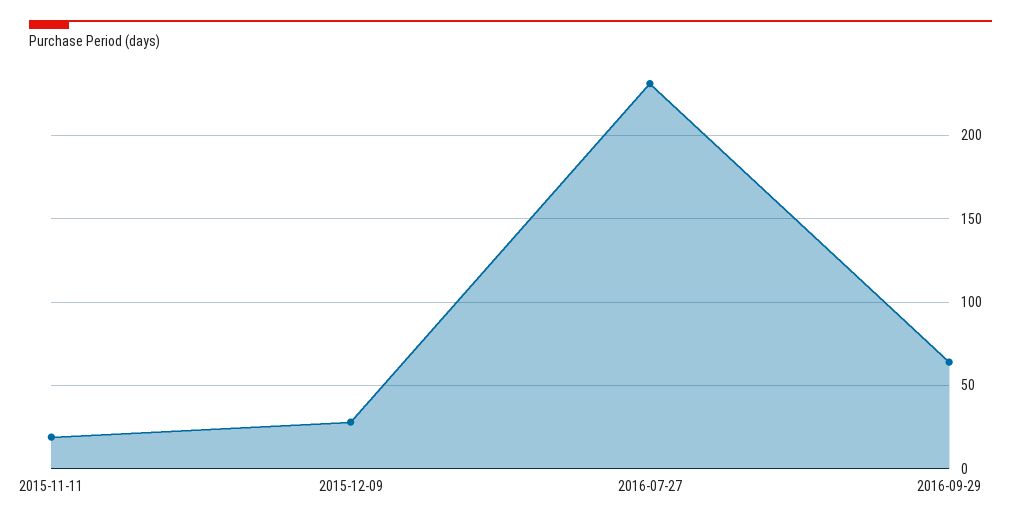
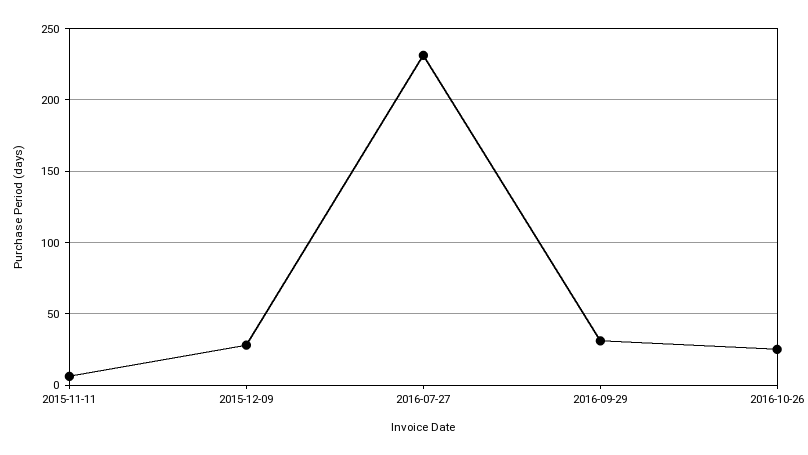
2015-11-11: 20 -> 5
2016-09-29: 65 -> 30
2016-10-26: none -> 25

